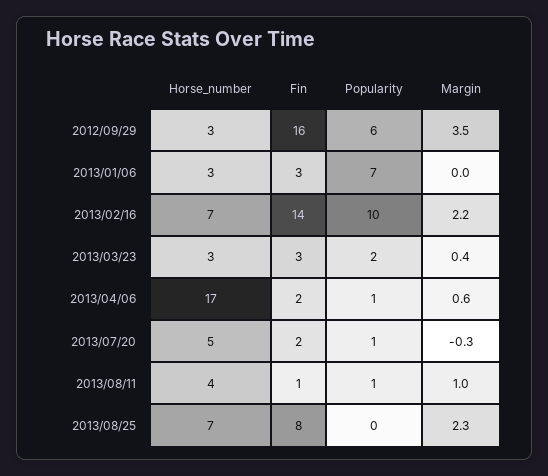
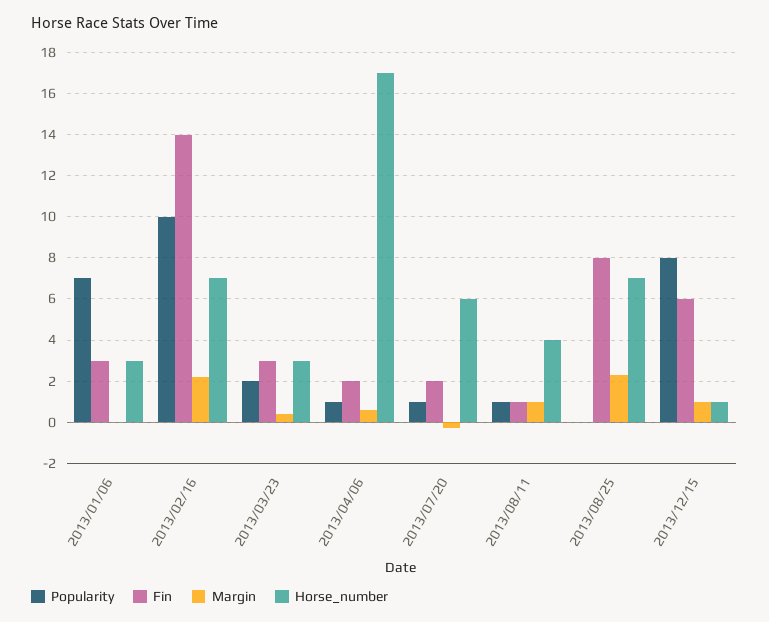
Horse_number, 2012/09/29: 3 -> none
Fin, 2012/09/29: 16 -> none
Popularity, 2012/09/29: 6 -> none
Margin, 2012/09/29: 3.5 -> none
Horse_number, 2013/07/20: 5 -> 6
Popularity, 2013/12/15: none -> 8
Fin, 2013/12/15: none -> 6
Margin, 2013/12/15: none -> 1
Horse_number, 2013/12/15: none -> 1

